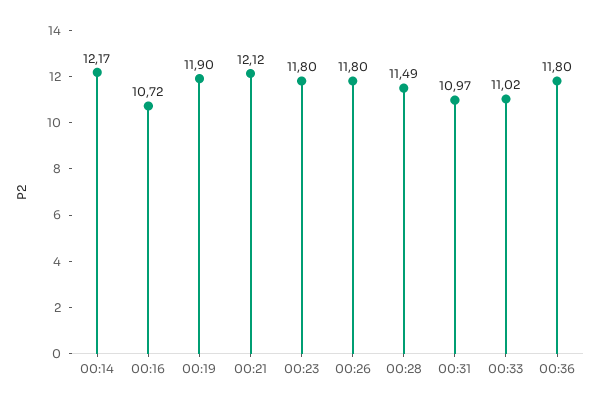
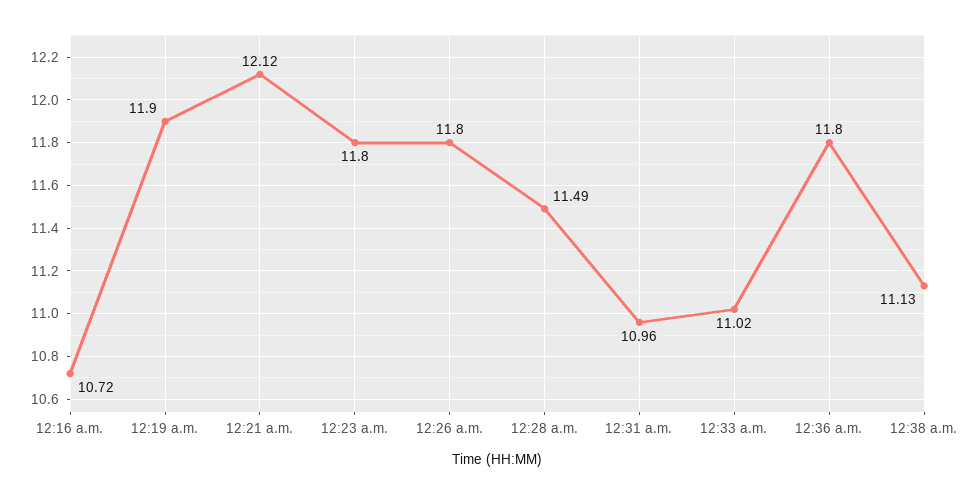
00:14: 12.17 -> none
00:31: 10.97 -> 10.96
12:38 a.m.: none -> 11.13

